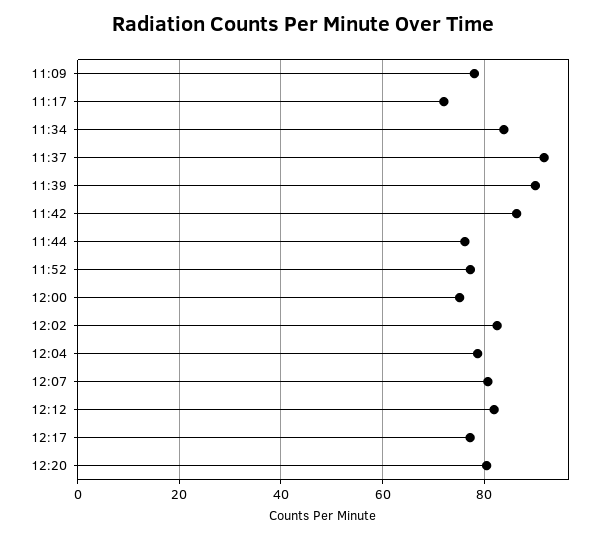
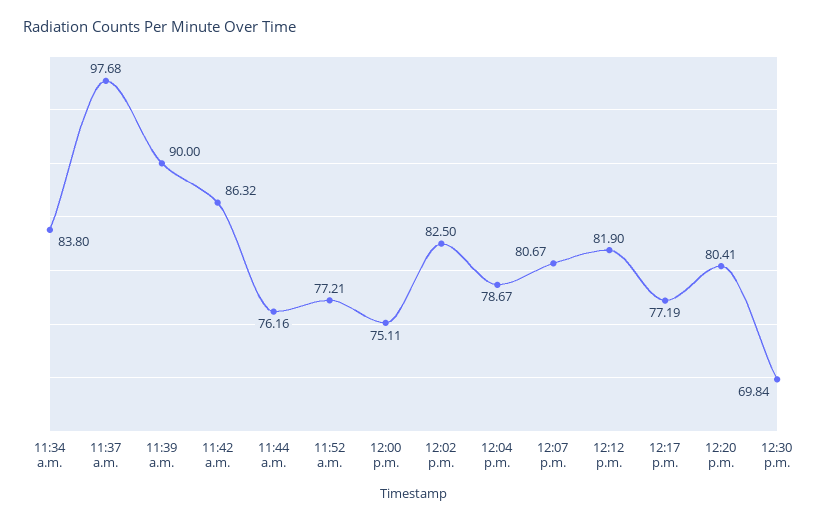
11:09: 78 -> none
11:17: 72 -> none
11:37: 92 -> 97.68
12:30 p.m.: none -> 69.84

